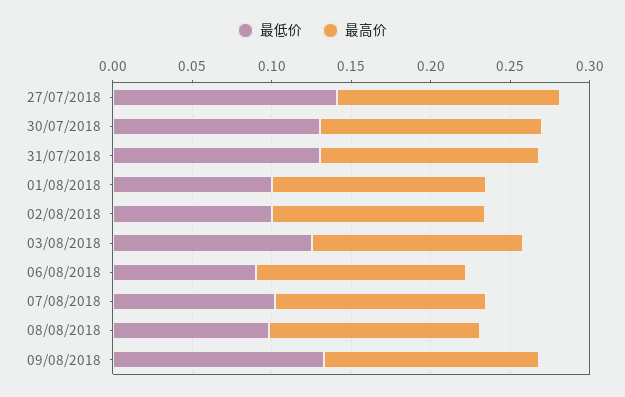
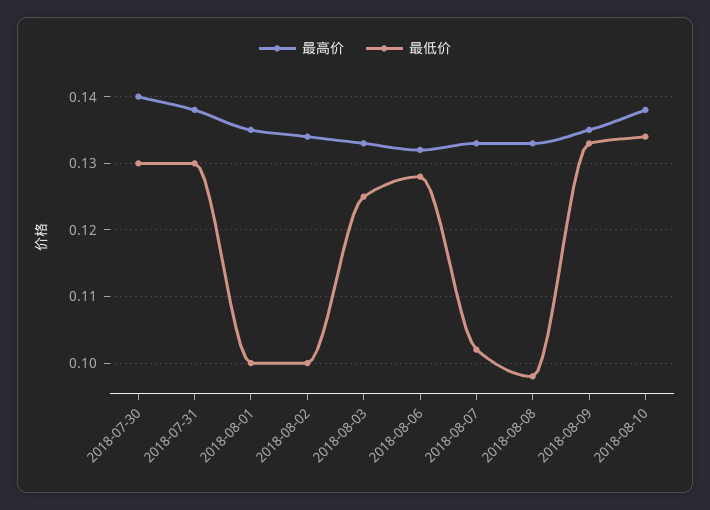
最低价, 27/07/2018: 0.14 -> none
最高价, 27/07/2018: 0.14 -> none
最低价, 06/08/2018: 0.09 -> 0.128
最高价, 2018-08-10: none -> 0.138
最低价, 2018-08-10: none -> 0.134

